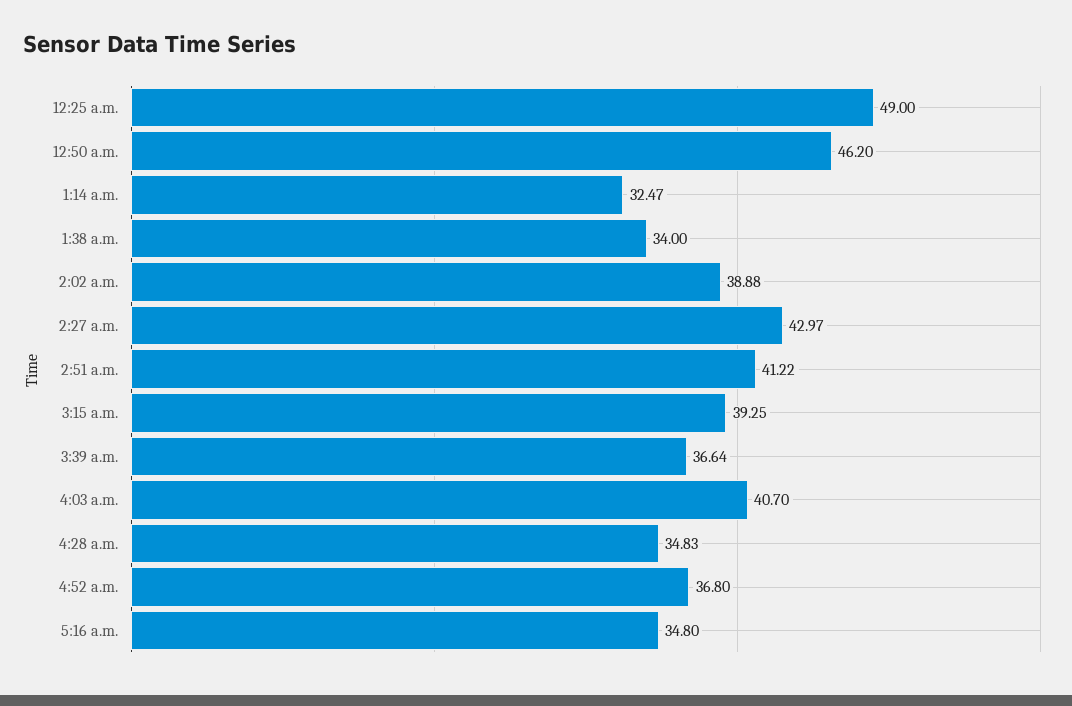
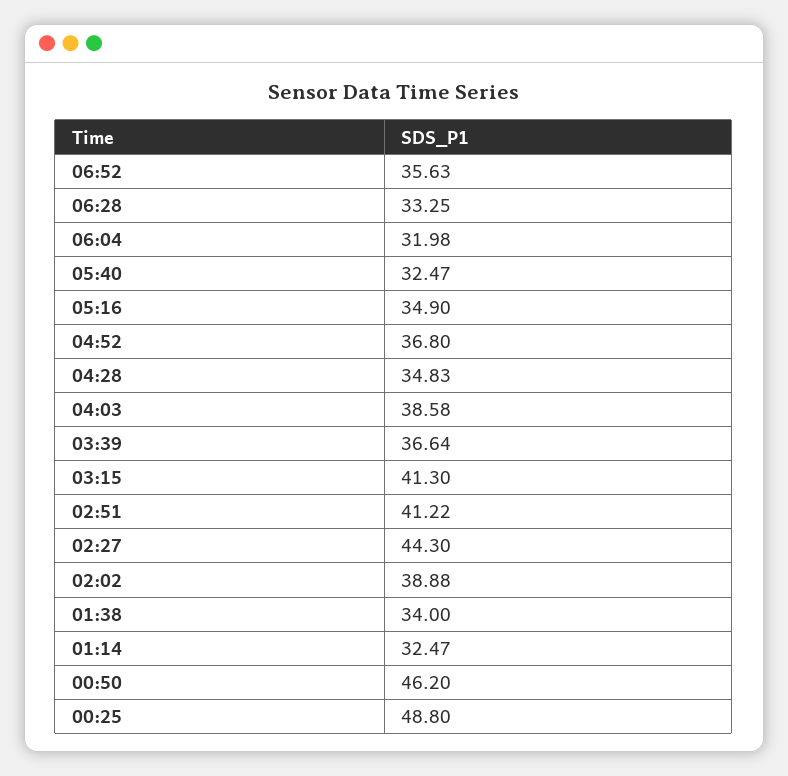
12:25 a.m.: 49 -> 48.8
2:27 a.m.: 42.97 -> 44.3
3:15 a.m.: 39.25 -> 41.3
4:03 a.m.: 40.7 -> 38.58
5:16 a.m.: 34.8 -> 34.9
06:52: none -> 35.63
06:28: none -> 33.25
06:04: none -> 31.98
05:40: none -> 32.47

